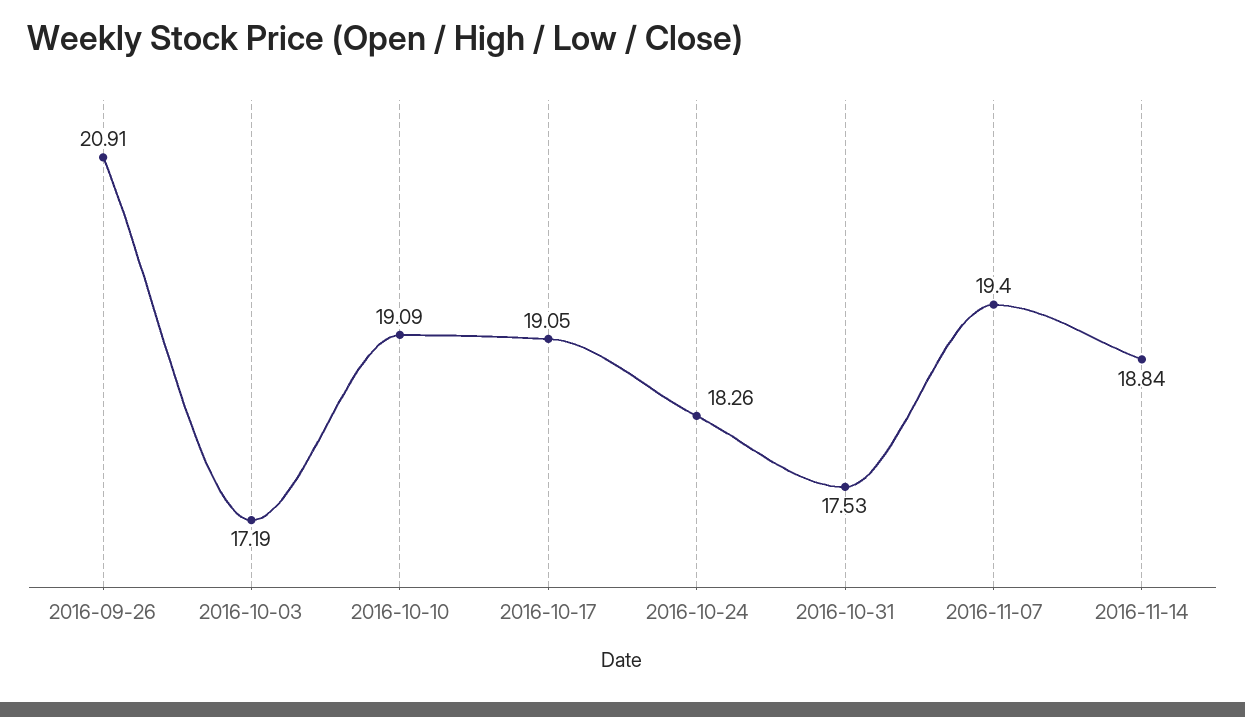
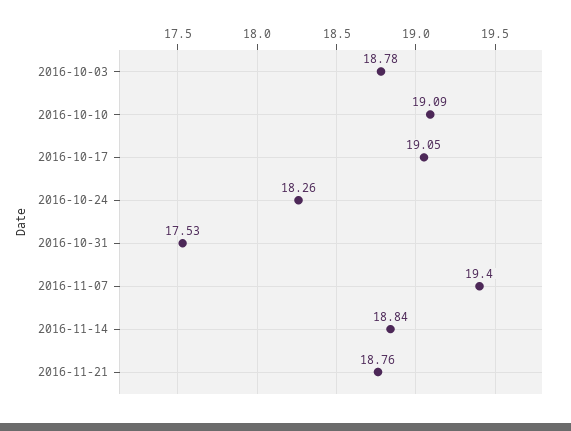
2016-09-26: 20.91 -> none
2016-10-03: 17.19 -> 18.78
2016-11-21: none -> 18.76

